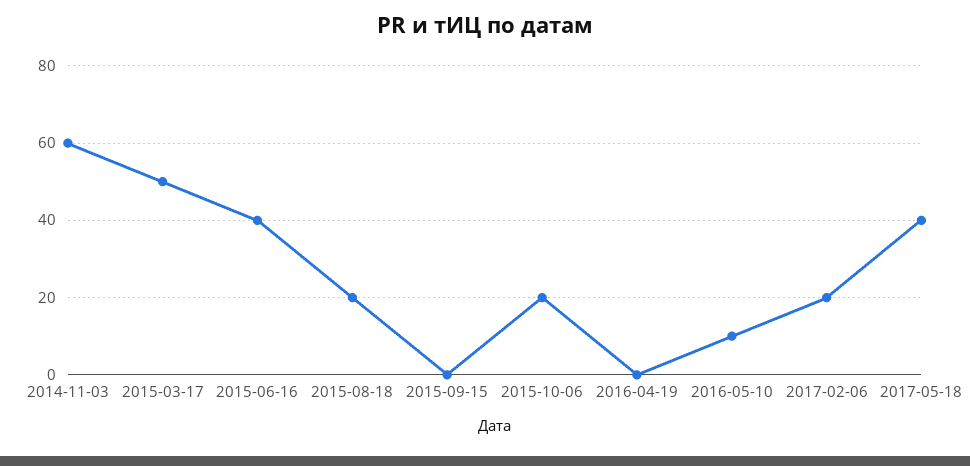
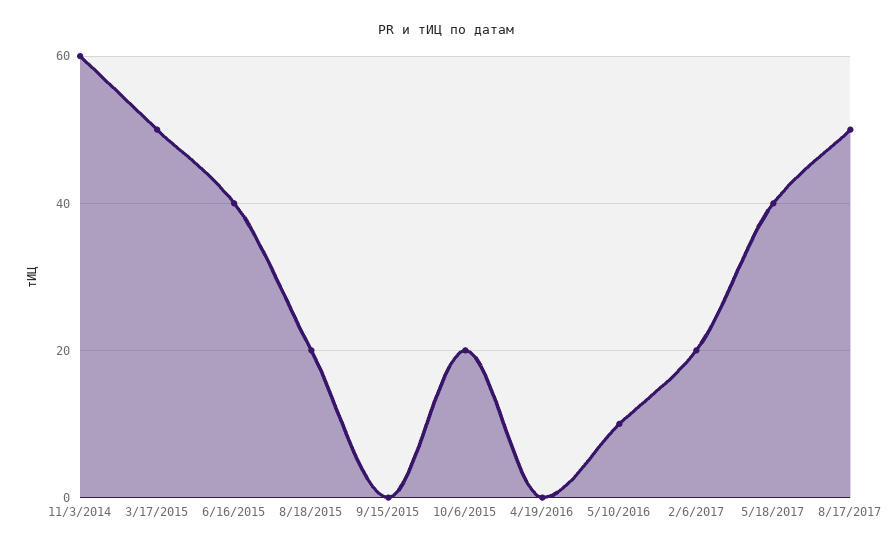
8/17/2017: none -> 50

